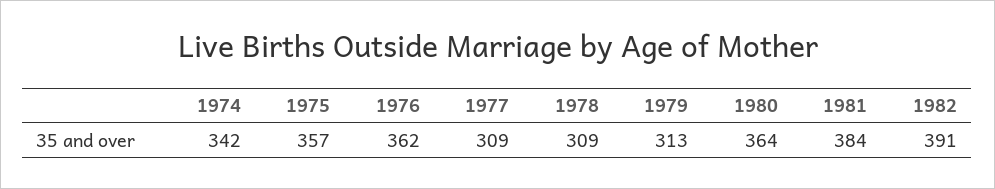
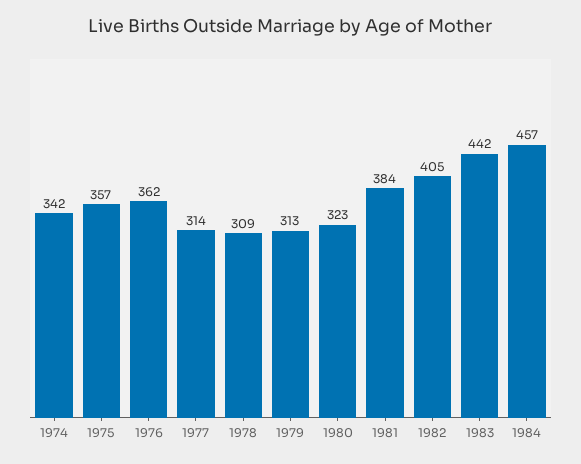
1977: 309 -> 314
1980: 364 -> 323
1982: 391 -> 405
1983: none -> 442
1984: none -> 457

